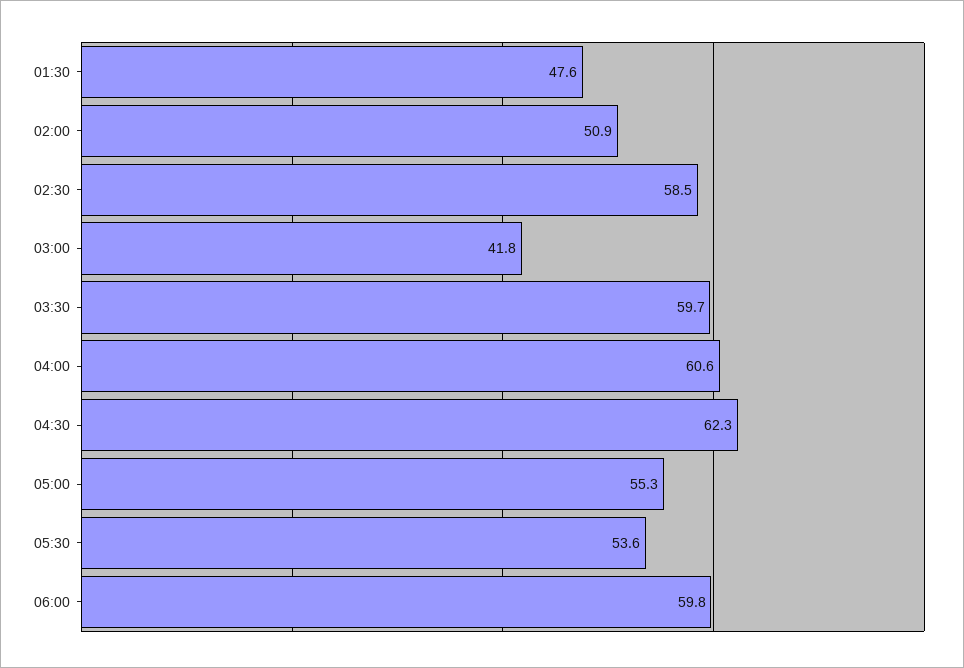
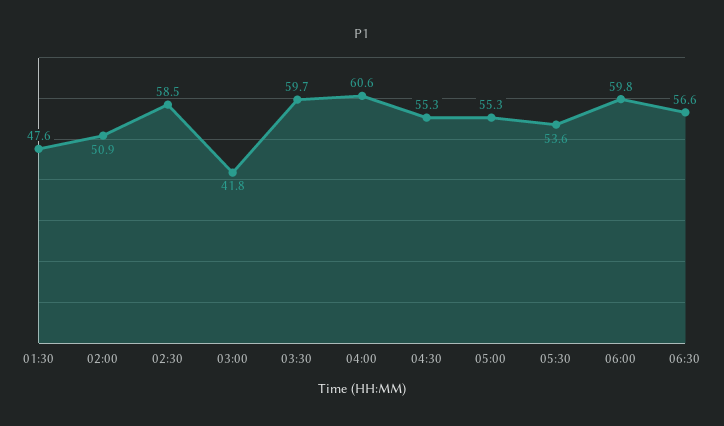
04:30: 62.3 -> 55.3
06:30: none -> 56.6

